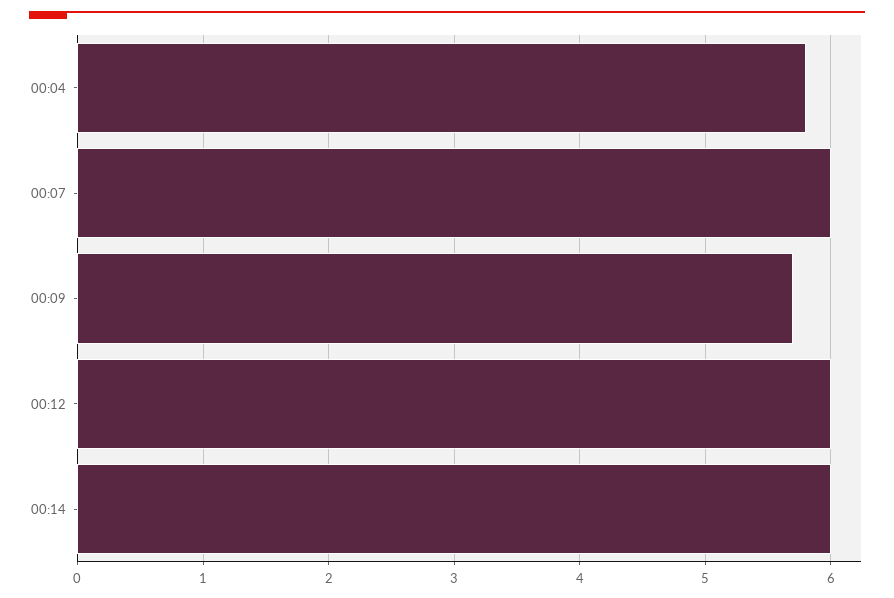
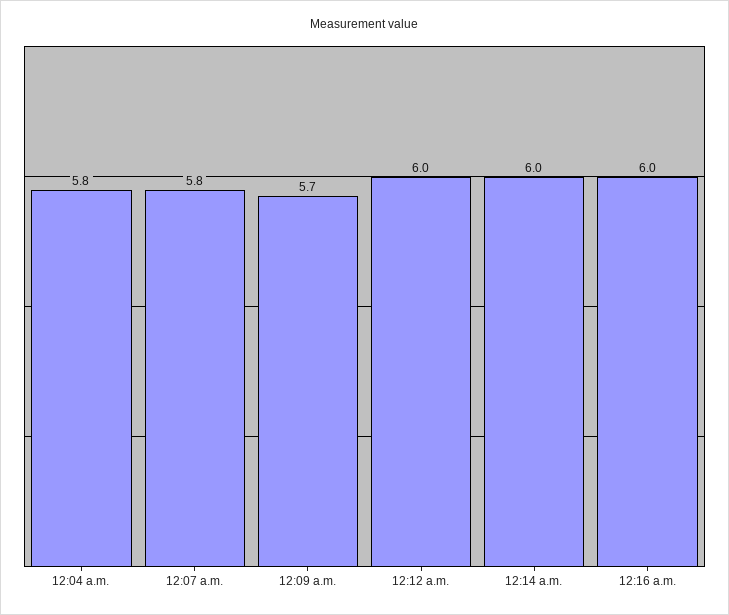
00:07: 6 -> 5.8
12:16 a.m.: none -> 6

